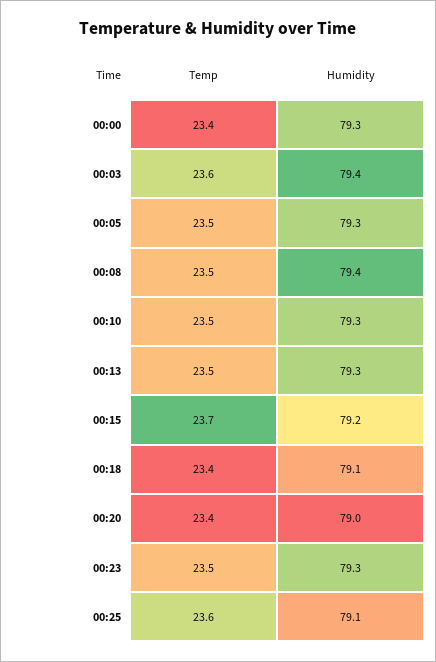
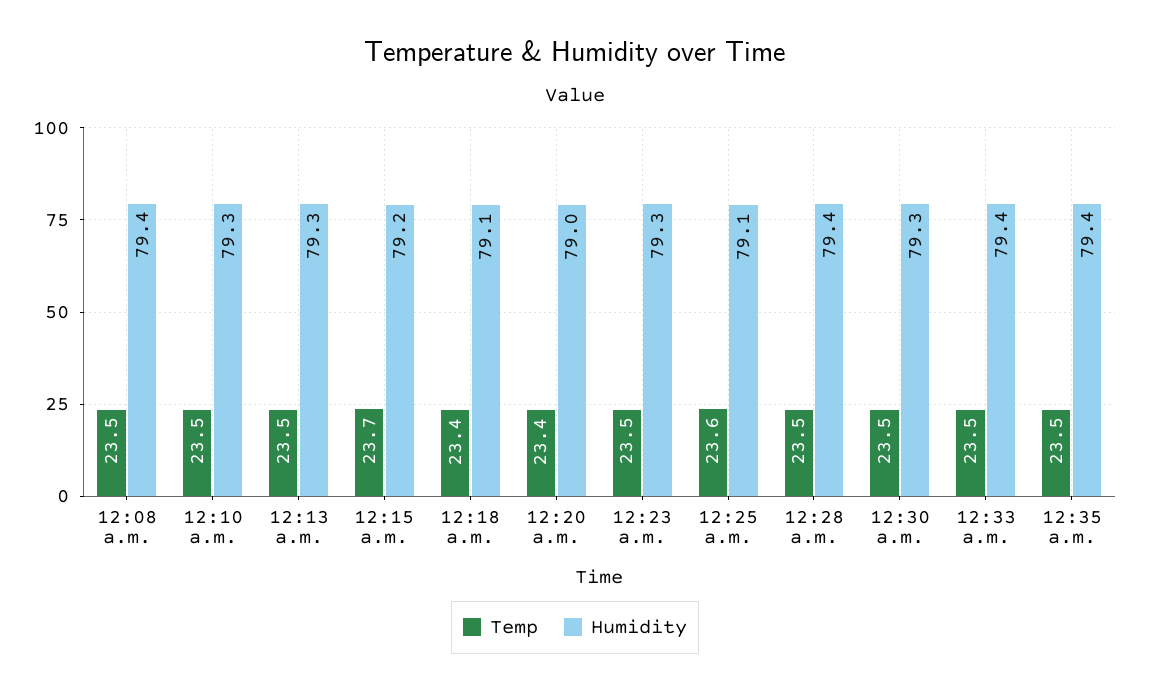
Temp, 00:00: 23.4 -> none
Humidity, 00:00: 79.3 -> none
Temp, 00:03: 23.6 -> none
Humidity, 00:03: 79.4 -> none
Temp, 00:05: 23.5 -> none
Humidity, 00:05: 79.3 -> none
Temp, 12:28 a.m.: none -> 23.5
Humidity, 12:28 a.m.: none -> 79.4
Temp, 12:30 a.m.: none -> 23.5
Humidity, 12:30 a.m.: none -> 79.3
Temp, 12:33 a.m.: none -> 23.5
Humidity, 12:33 a.m.: none -> 79.4
Temp, 12:35 a.m.: none -> 23.5
Humidity, 12:35 a.m.: none -> 79.4

